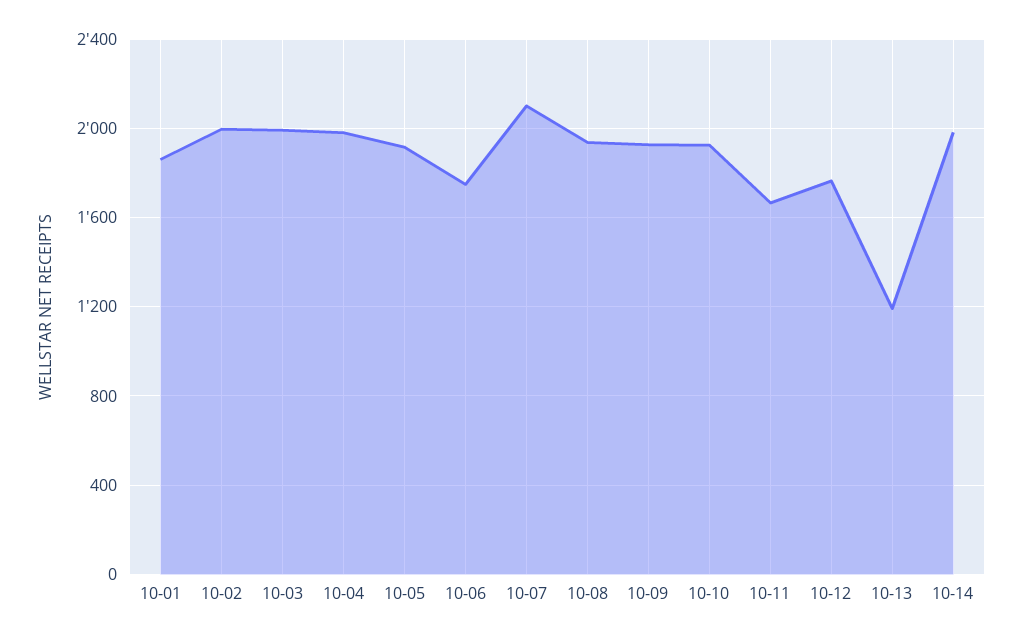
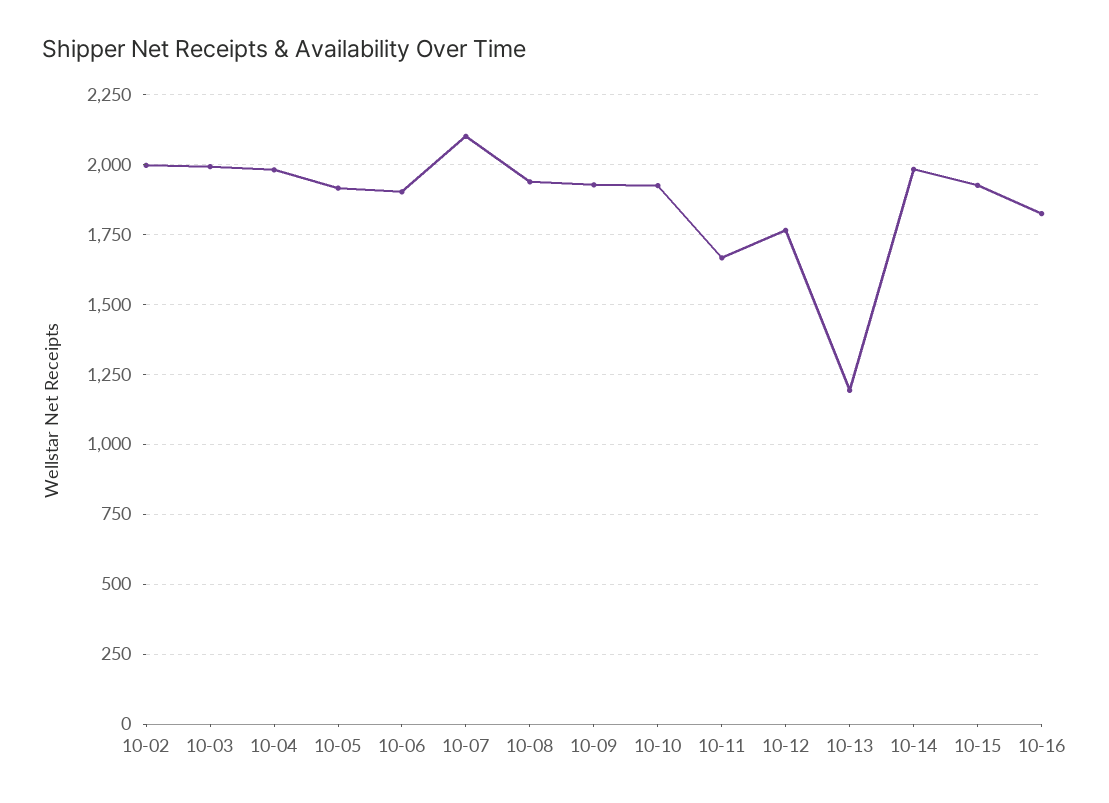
10-01: 1850 -> none
10-06: 1750 -> 1900
10-15: none -> 1925
10-16: none -> 1825

